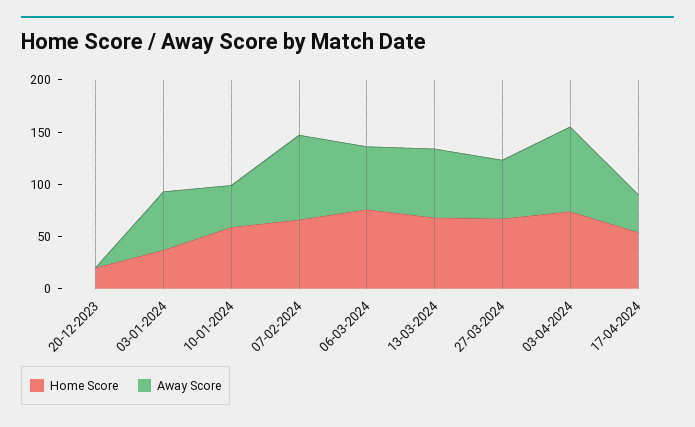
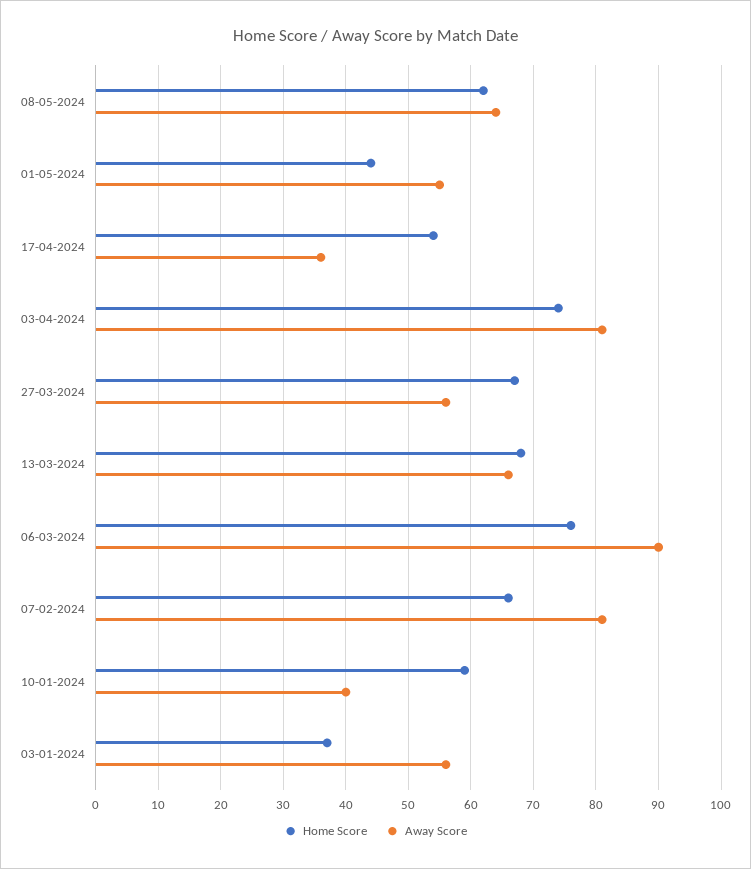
Home Score, 20-12-2023: 20 -> none
Away Score, 20-12-2023: 0 -> none
Away Score, 06-03-2024: 60 -> 90
Home Score, 08-05-2024: none -> 62
Away Score, 08-05-2024: none -> 64
Home Score, 01-05-2024: none -> 44
Away Score, 01-05-2024: none -> 55

